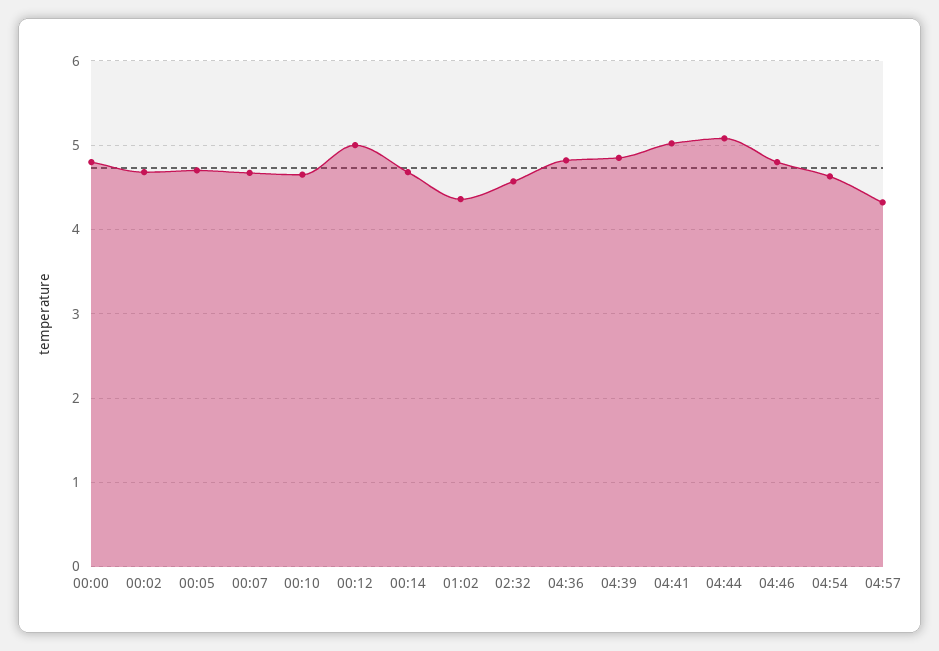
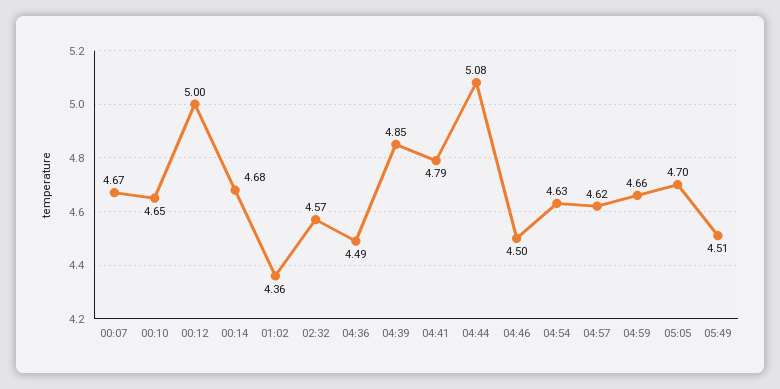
00:00: 4.8 -> none
00:02: 4.7 -> none
00:05: 4.7 -> none
04:36: 4.8 -> 4.49
04:41: 5 -> 4.79
04:46: 4.8 -> 4.5
04:57: 4.3 -> 4.62
04:59: none -> 4.66
05:05: none -> 4.7
05:49: none -> 4.51

